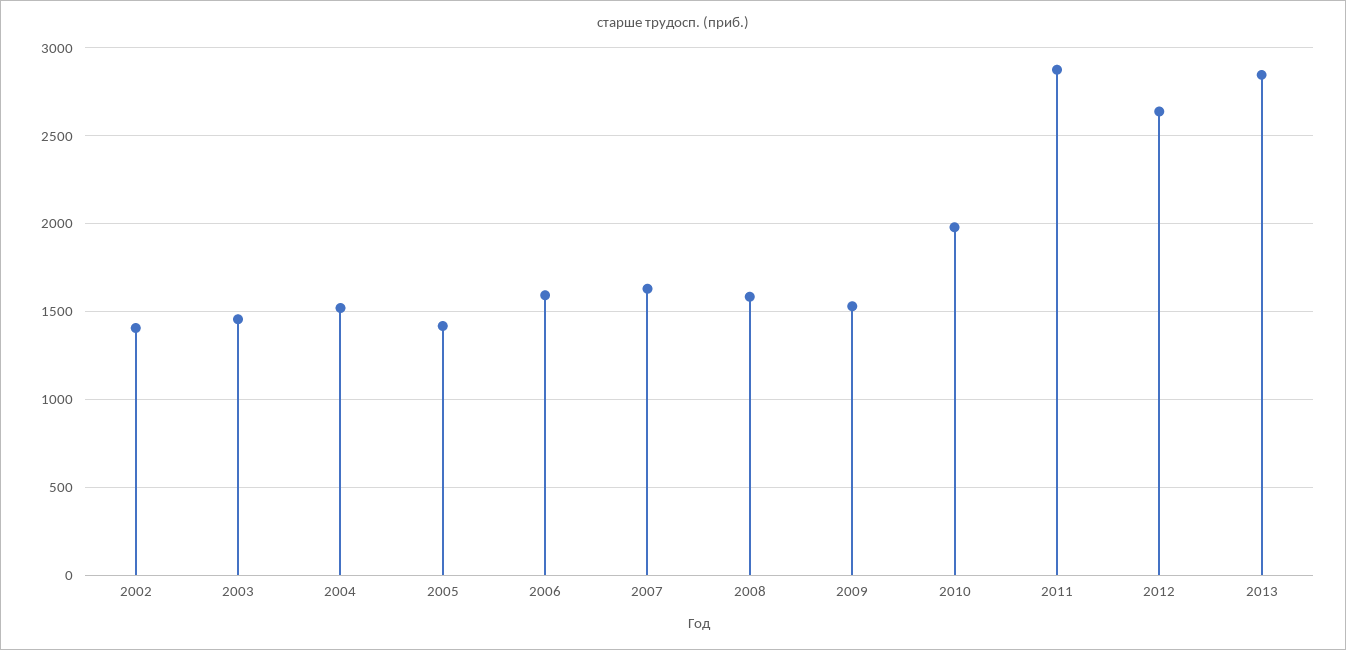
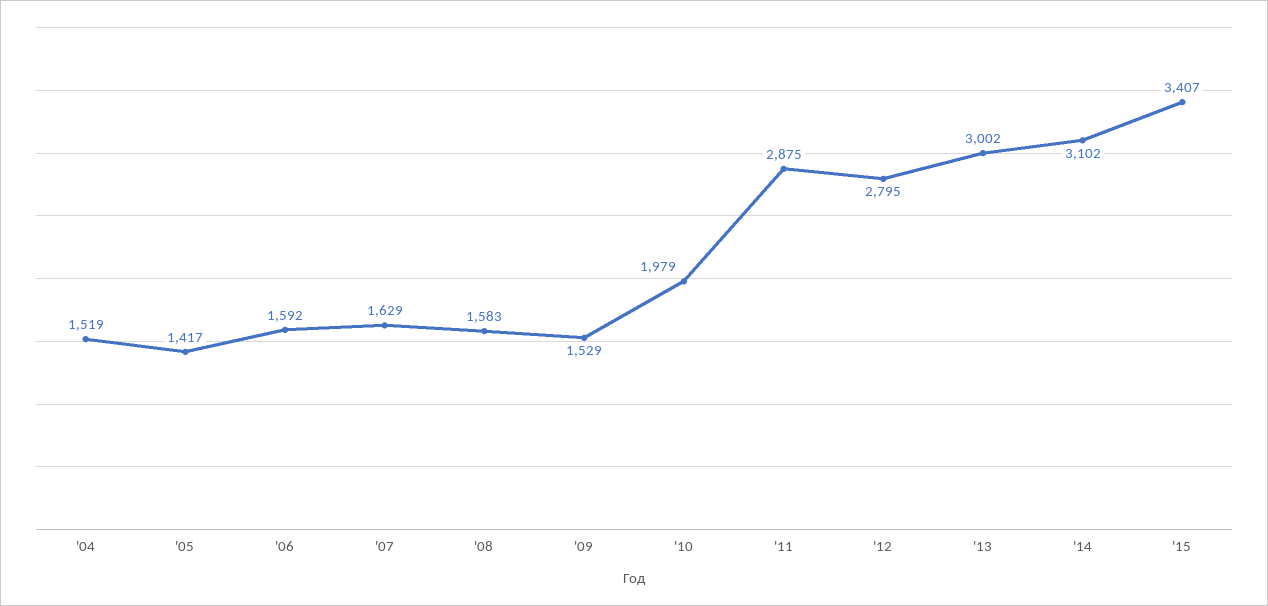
2002: 1400 -> none
2003: 1450 -> none
2012: 2650 -> 2795
2013: 2850 -> 3002
'14: none -> 3102
'15: none -> 3407

